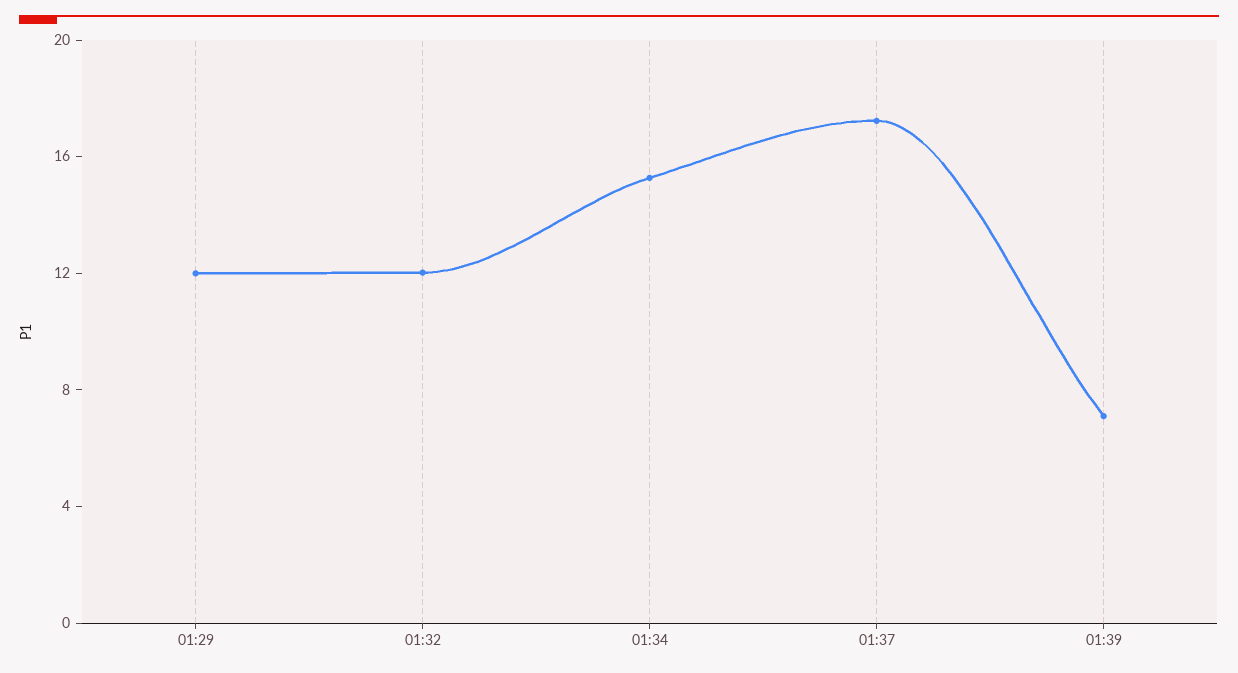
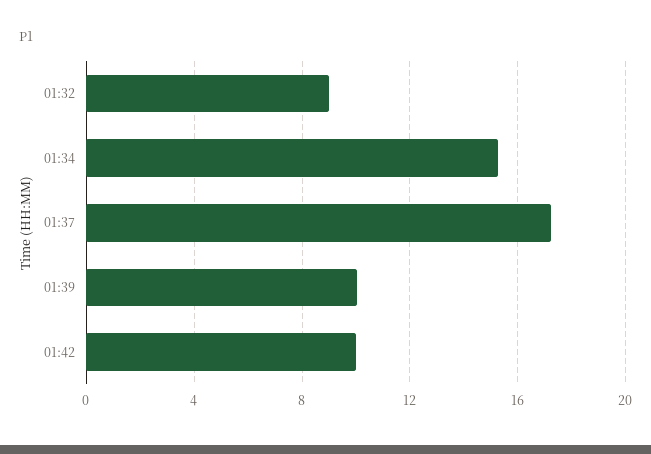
01:29: 12 -> none
01:32: 12 -> 9
01:39: 7 -> 10
01:42: none -> 10

